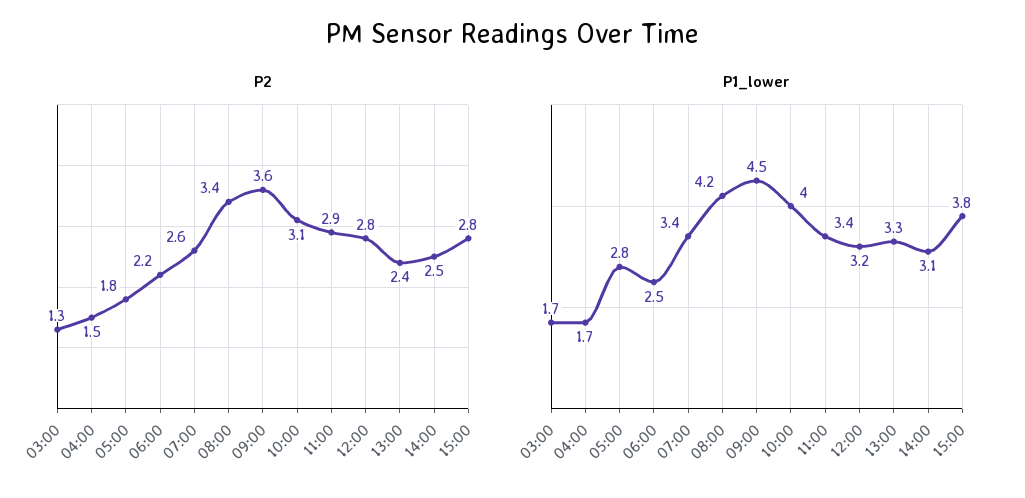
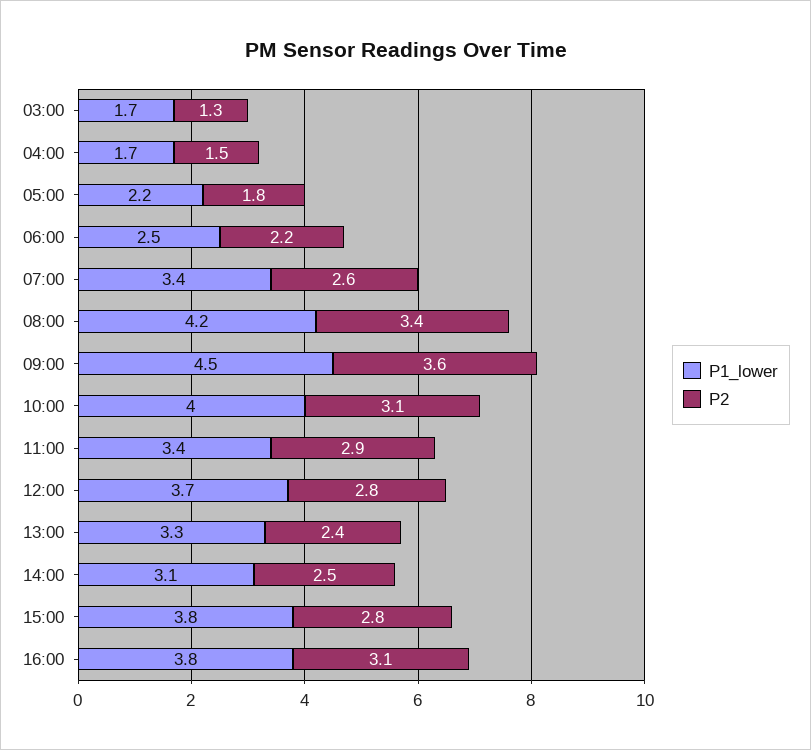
P1_lower, 05:00: 2.8 -> 2.2
P1_lower, 12:00: 3.2 -> 3.7
P1_lower, 16:00: none -> 3.8
P2, 16:00: none -> 3.1

